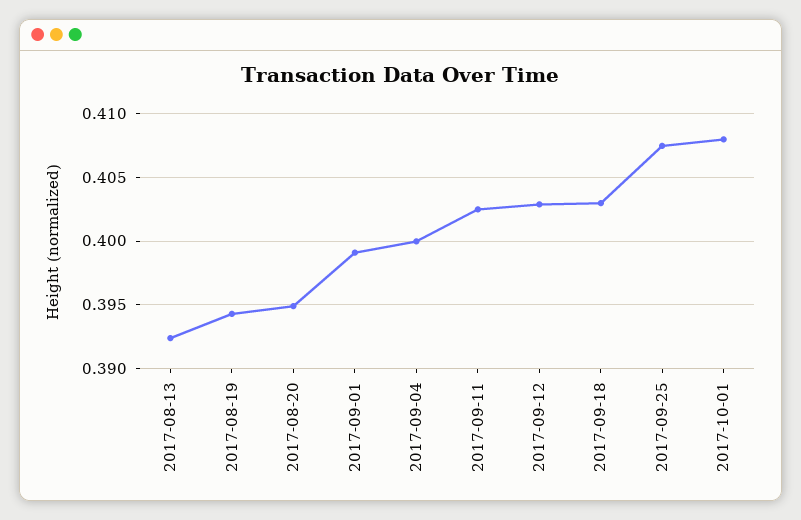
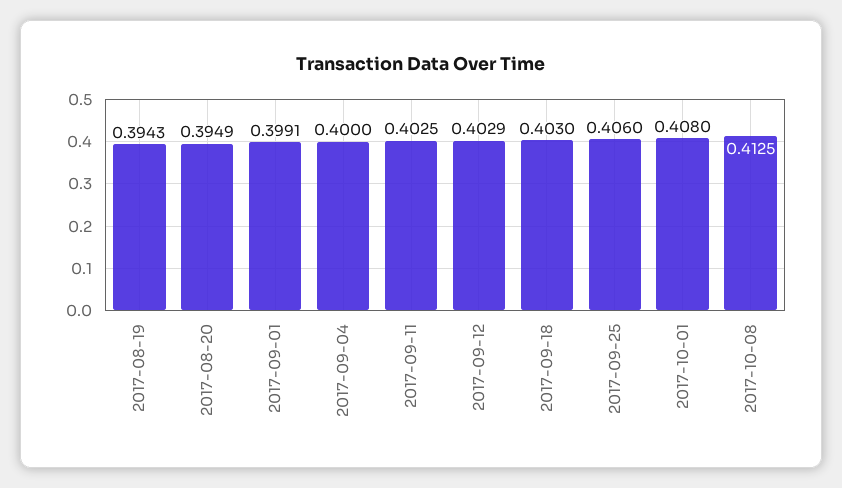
2017-08-13: 0.3925 -> none
2017-09-25: 0.4075 -> 0.406
2017-10-08: none -> 0.4125

